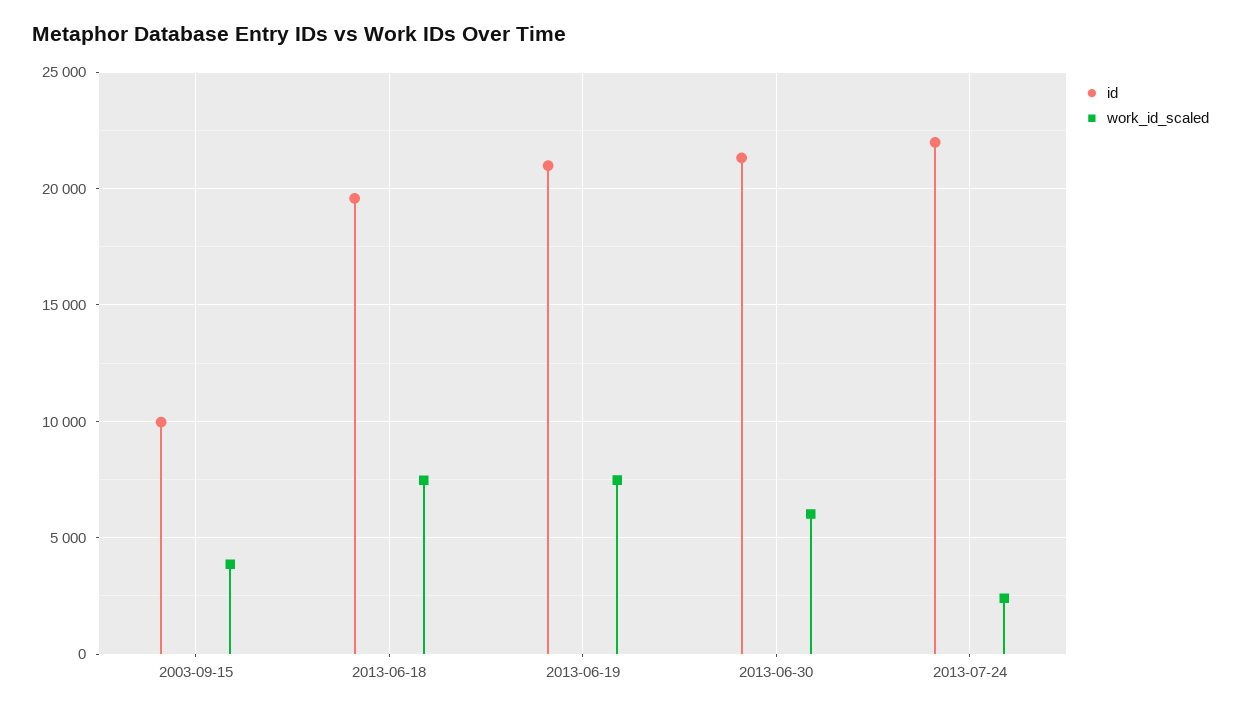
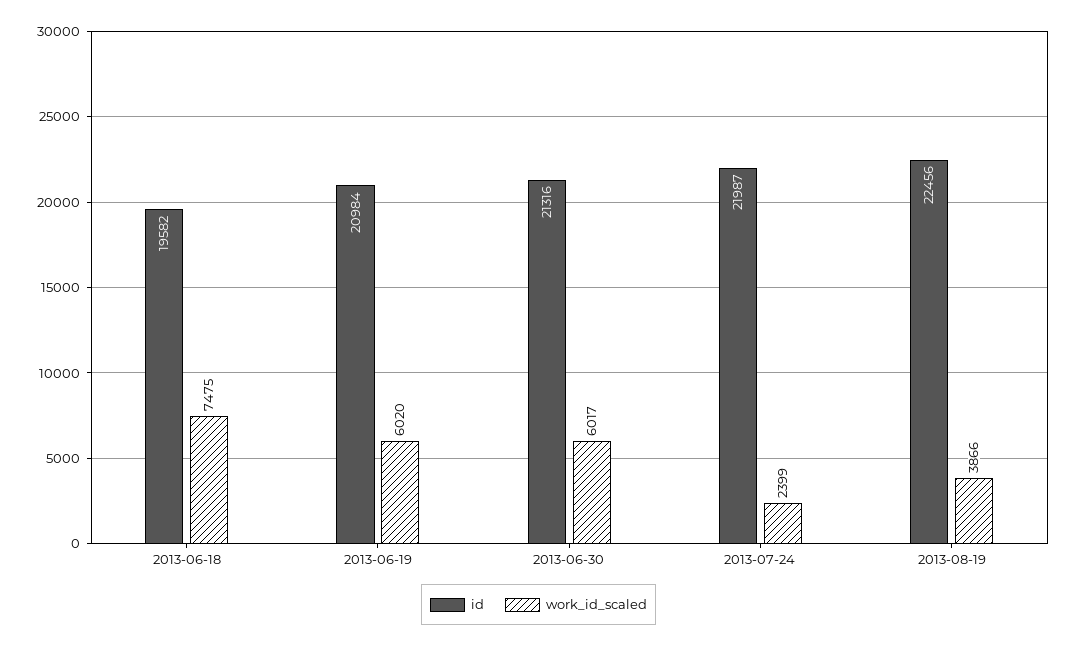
id, 2003-09-15: 10000 -> none
work_id_scaled, 2003-09-15: 4000 -> none
work_id_scaled, 2013-06-19: 7500 -> 6020
id, 2013-08-19: none -> 22456
work_id_scaled, 2013-08-19: none -> 3866

